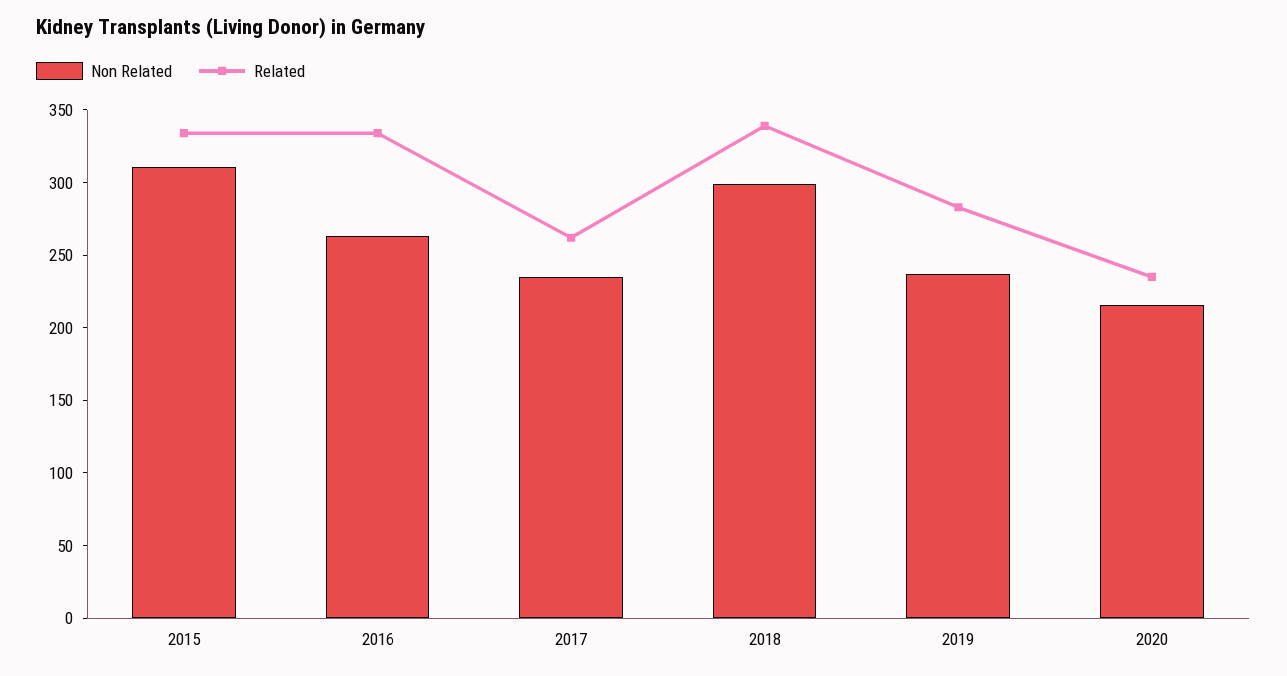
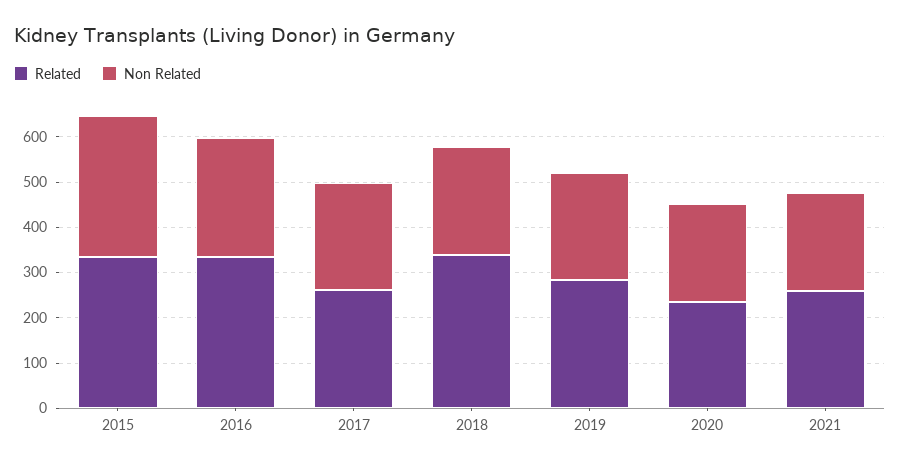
Non Related, 2018: 300 -> 240
Related, 2021: none -> 260
Non Related, 2021: none -> 220

